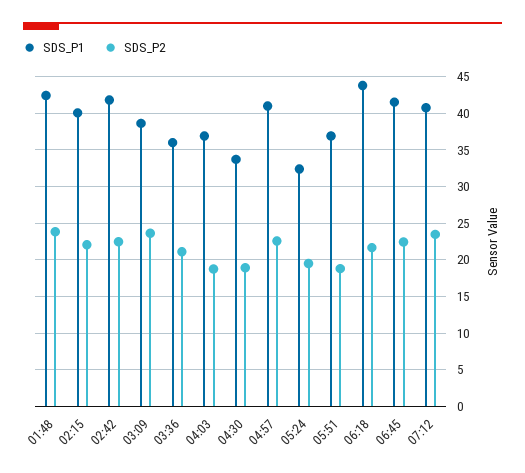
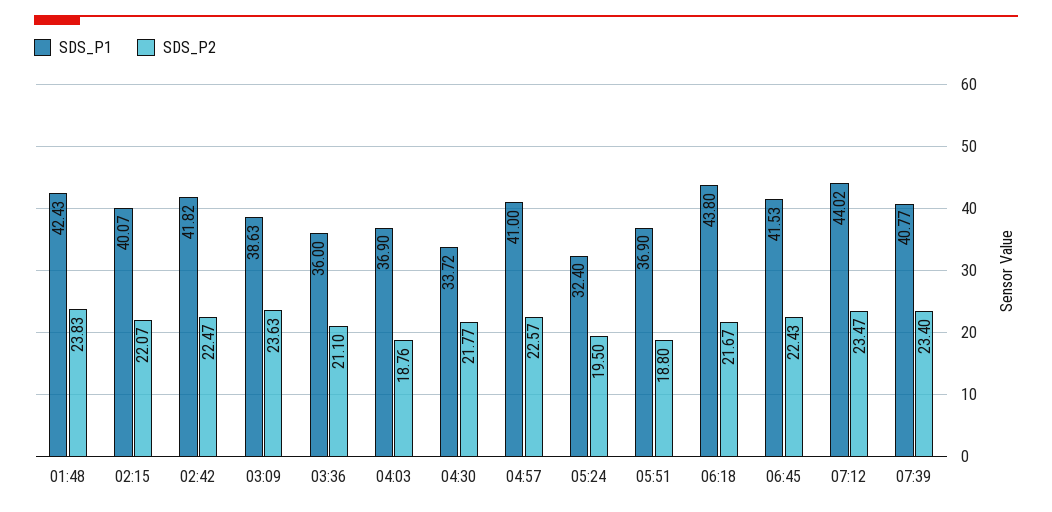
SDS_P2, 04:30: 19 -> 21.77
SDS_P1, 07:12: 41 -> 44.02
SDS_P1, 07:39: none -> 40.77
SDS_P2, 07:39: none -> 23.4

